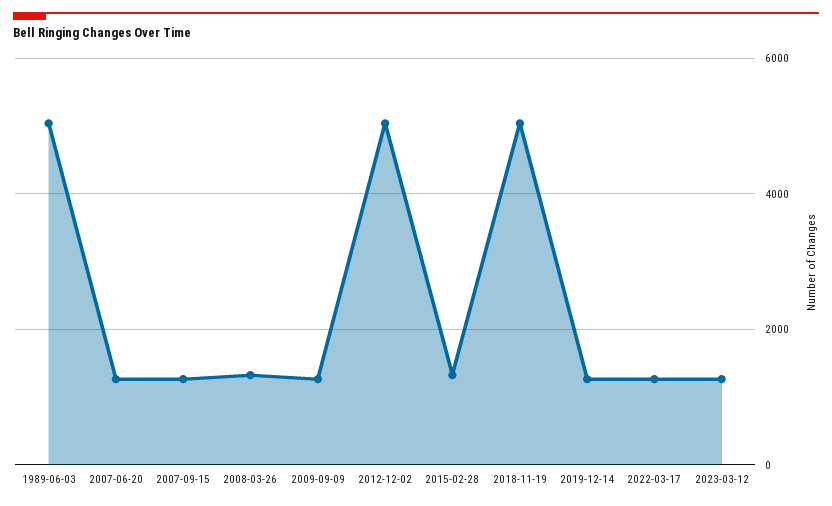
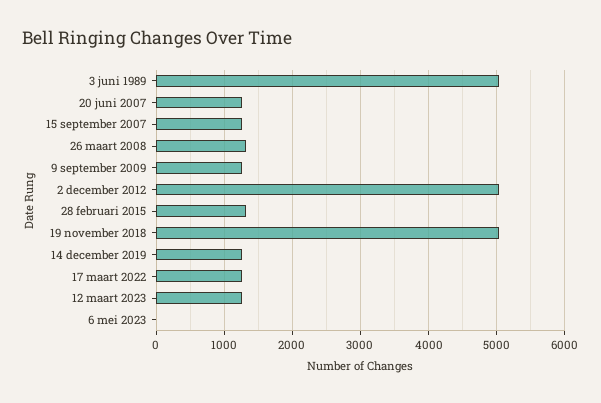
6 mei 2023: none -> 0

